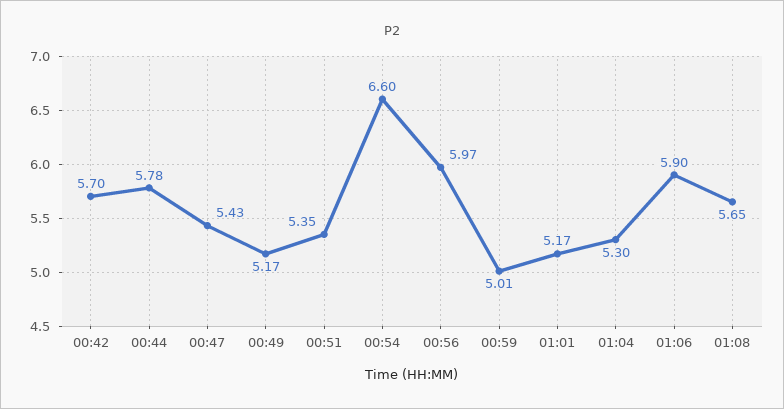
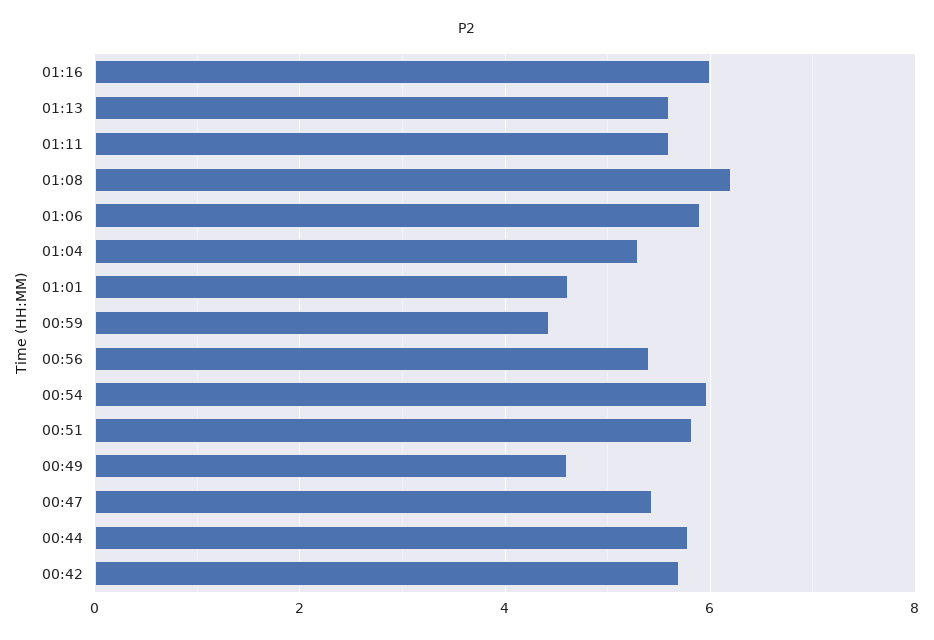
00:49: 5.17 -> 4.6
00:51: 5.35 -> 5.8
00:54: 6.6 -> 6
00:56: 5.97 -> 5.4
00:59: 5.01 -> 4.4
01:01: 5.17 -> 4.6
01:08: 5.65 -> 6.2
01:16: none -> 6
01:13: none -> 5.6
01:11: none -> 5.6

